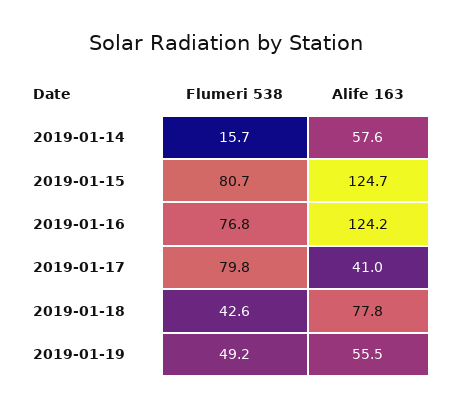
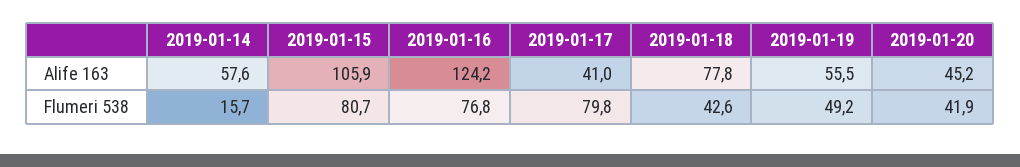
Alife 163, 2019-01-15: 124.7 -> 105.9
Alife 163, 2019-01-20: none -> 45.2
Flumeri 538, 2019-01-20: none -> 41.9

